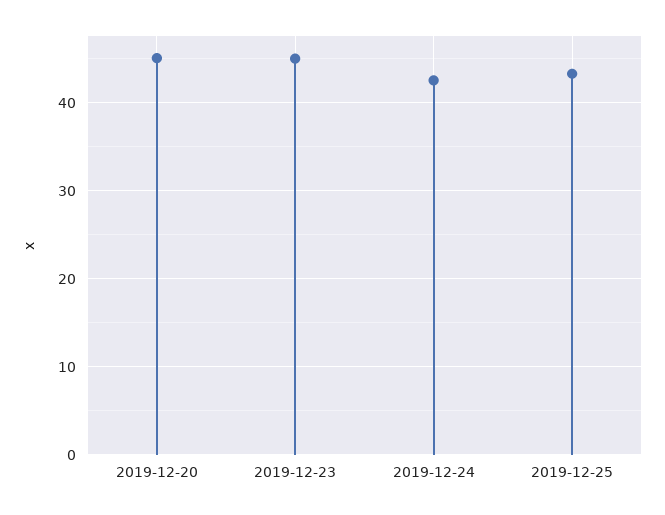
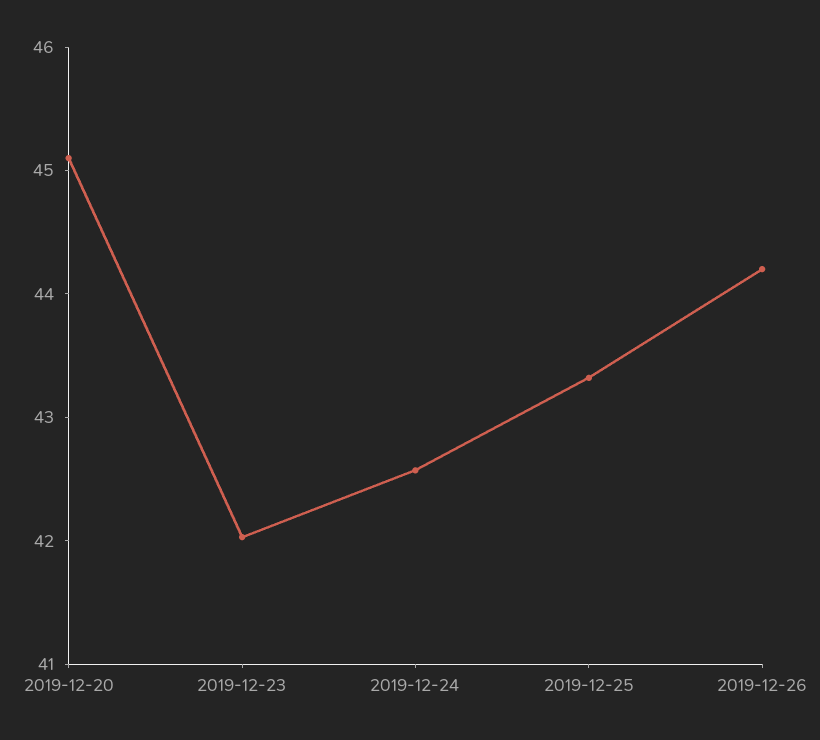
2019-12-23: 45 -> 42
2019-12-26: none -> 44.2

